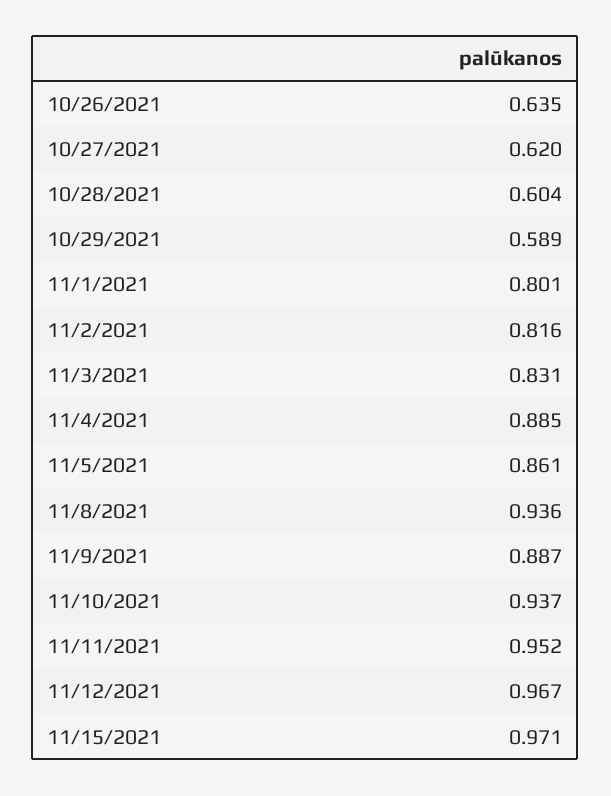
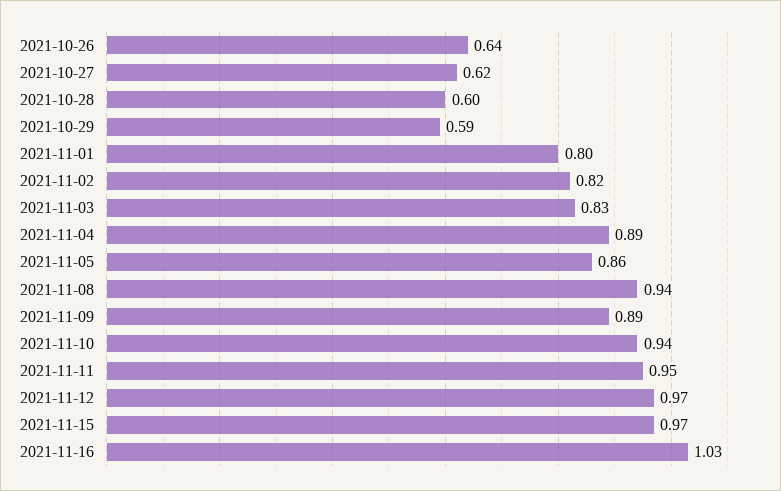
2021-11-16: none -> 1.03

